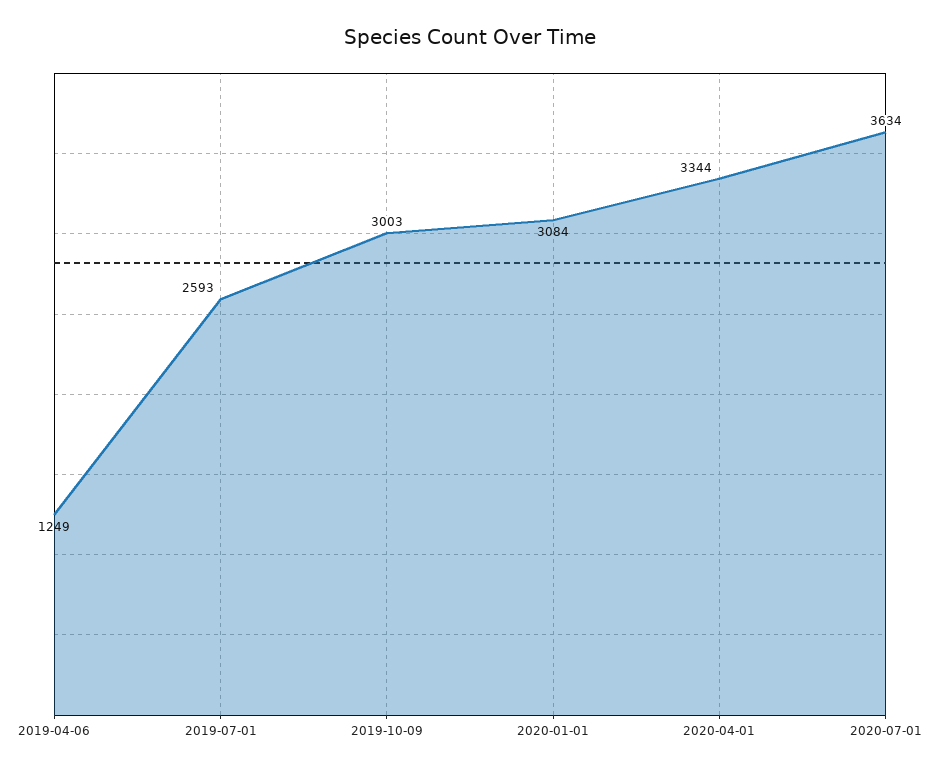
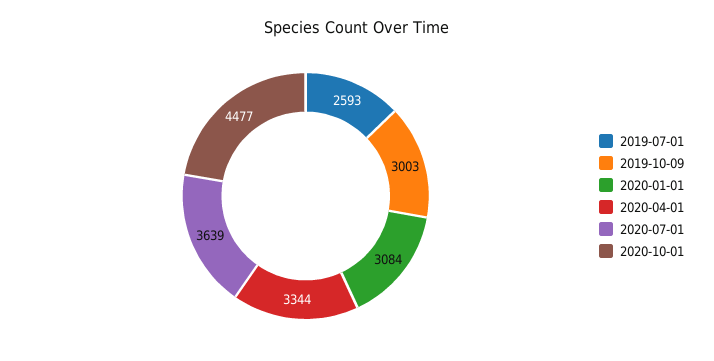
2019-04-06: 1249 -> none
2020-07-01: 3634 -> 3639
2020-10-01: none -> 4477

